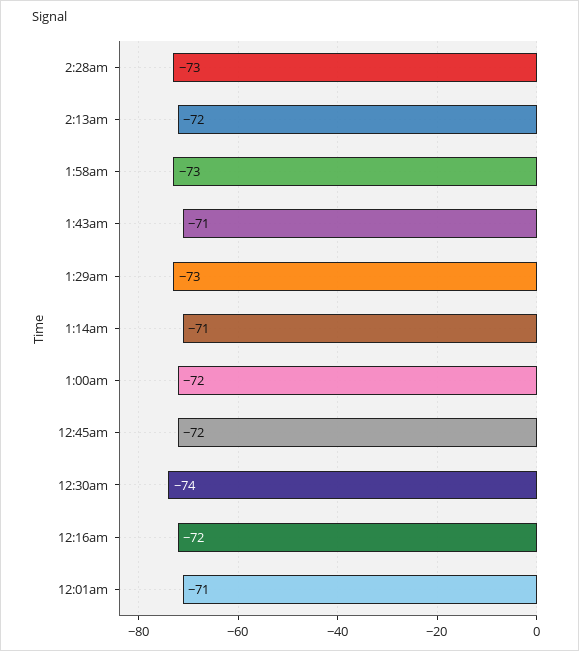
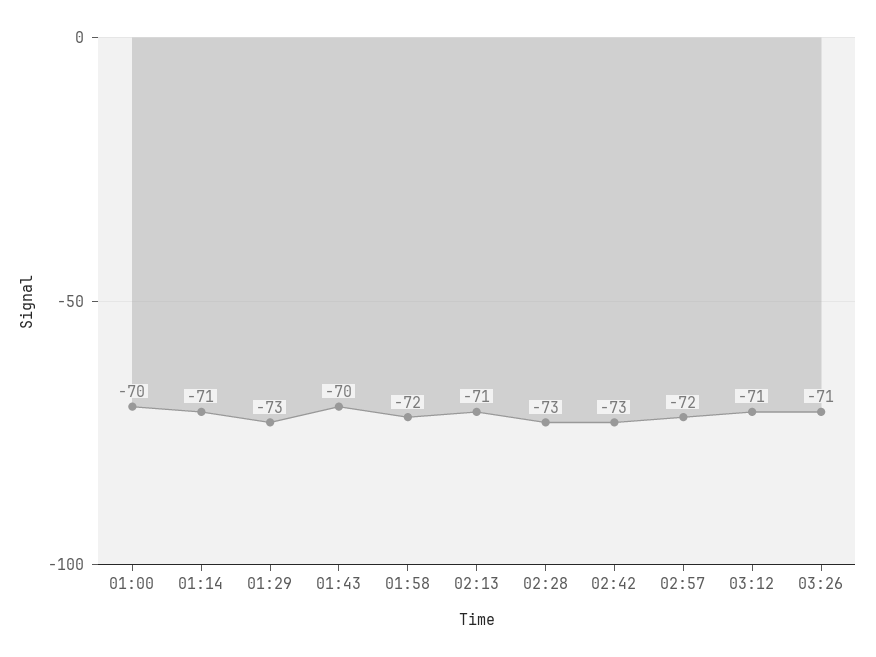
2:13am: -72 -> -71
1:58am: -73 -> -72
1:43am: -71 -> -70
1:00am: -72 -> -70
12:45am: -72 -> none
12:30am: -74 -> none
12:16am: -72 -> none
12:01am: -71 -> none
02:42: none -> -73
02:57: none -> -72
03:12: none -> -71
03:26: none -> -71

